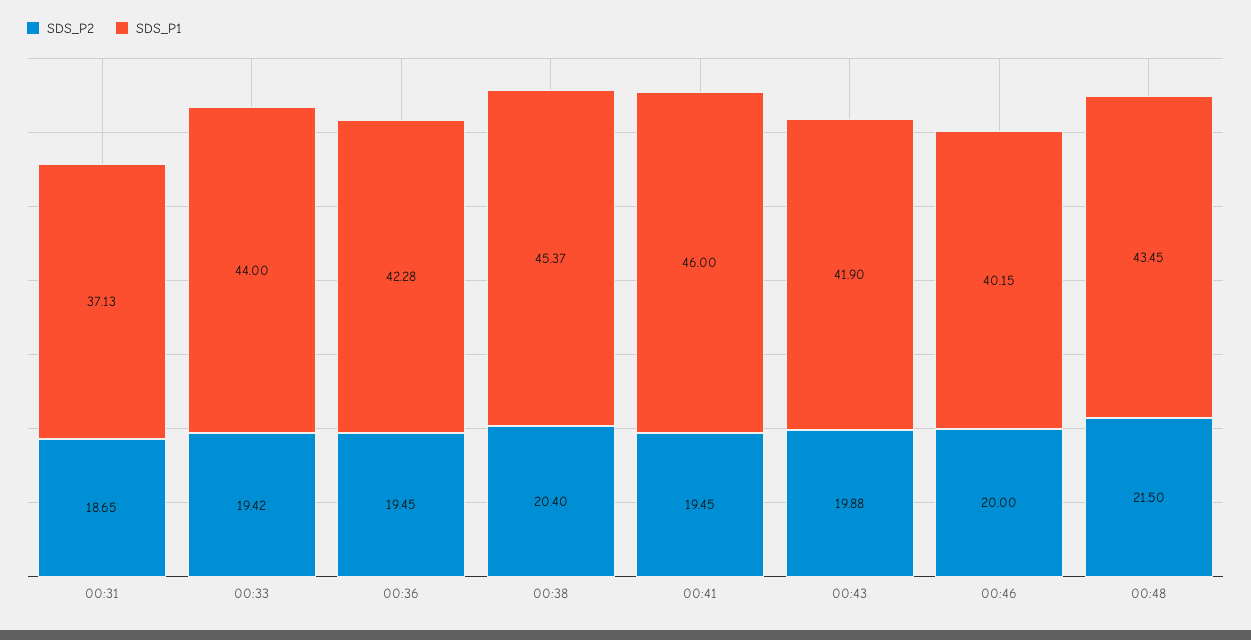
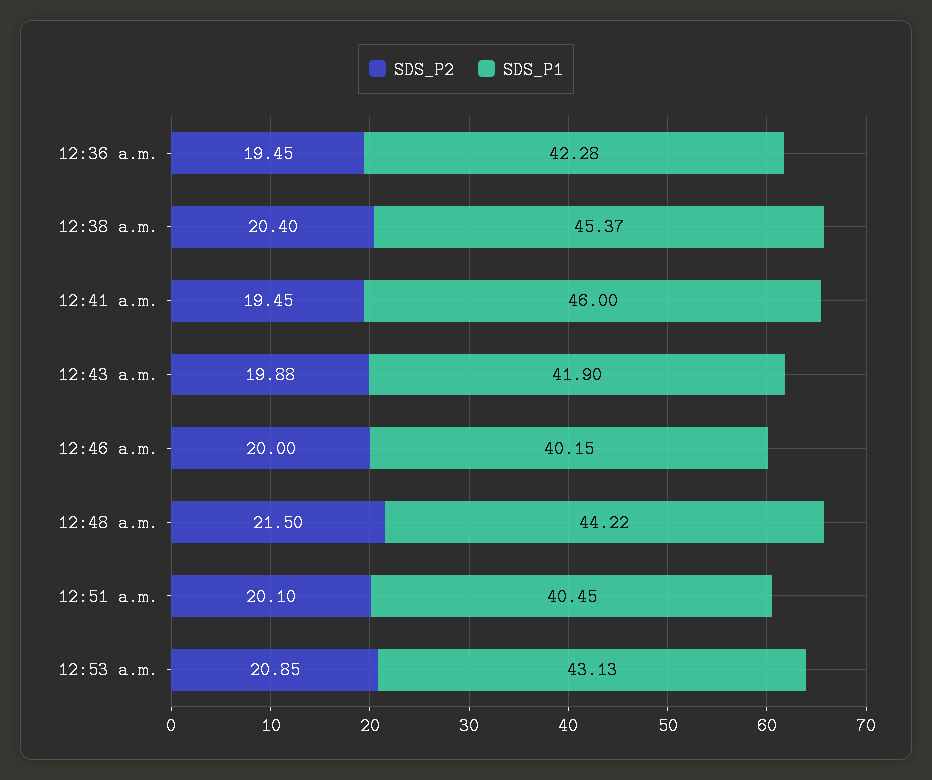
SDS_P2, 00:31: 18.65 -> none
SDS_P1, 00:31: 37.13 -> none
SDS_P2, 00:33: 19.42 -> none
SDS_P1, 00:33: 44 -> none
SDS_P1, 00:48: 43.45 -> 44.22
SDS_P2, 12:51 a.m.: none -> 20.1
SDS_P1, 12:51 a.m.: none -> 40.45
SDS_P2, 12:53 a.m.: none -> 20.85
SDS_P1, 12:53 a.m.: none -> 43.13

